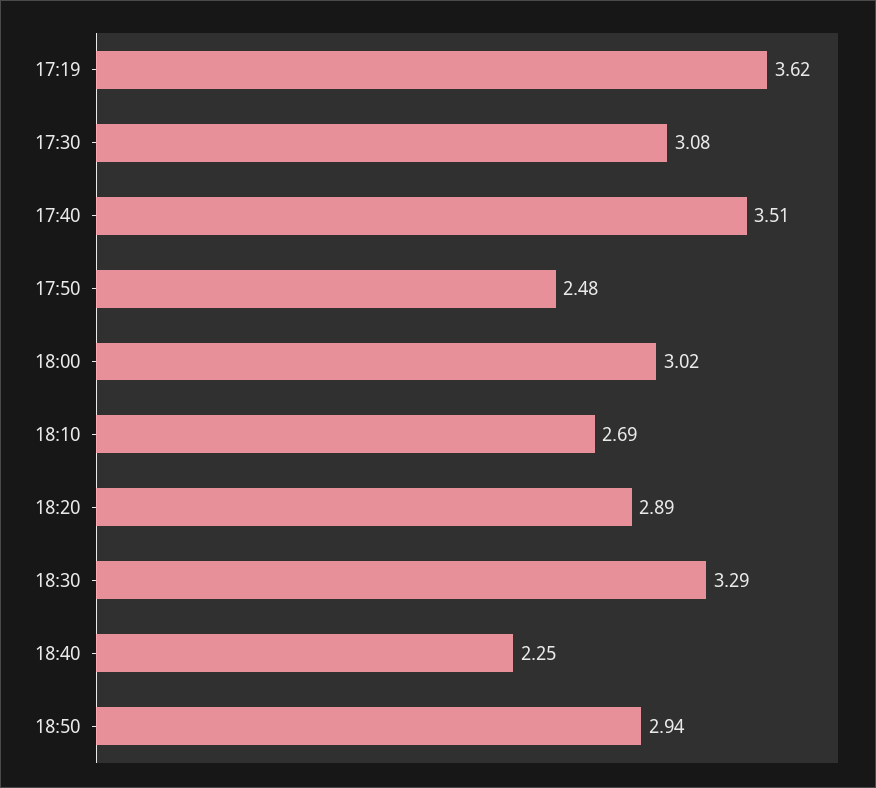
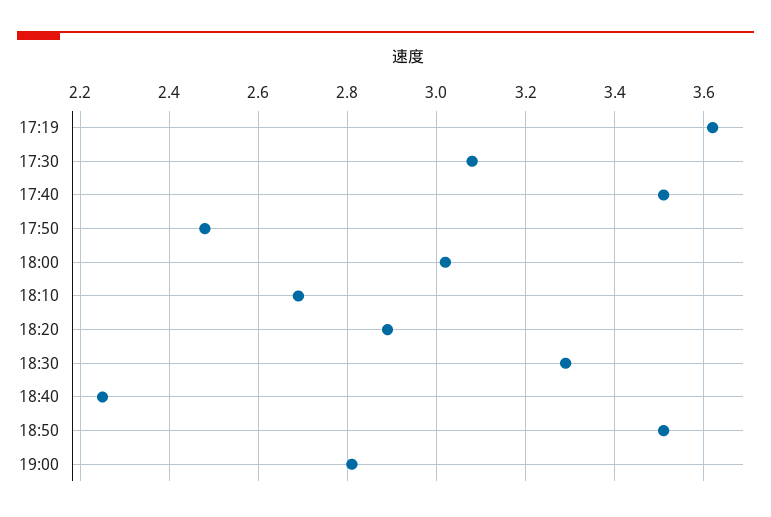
18:50: 2.94 -> 3.5
19:00: none -> 2.8

